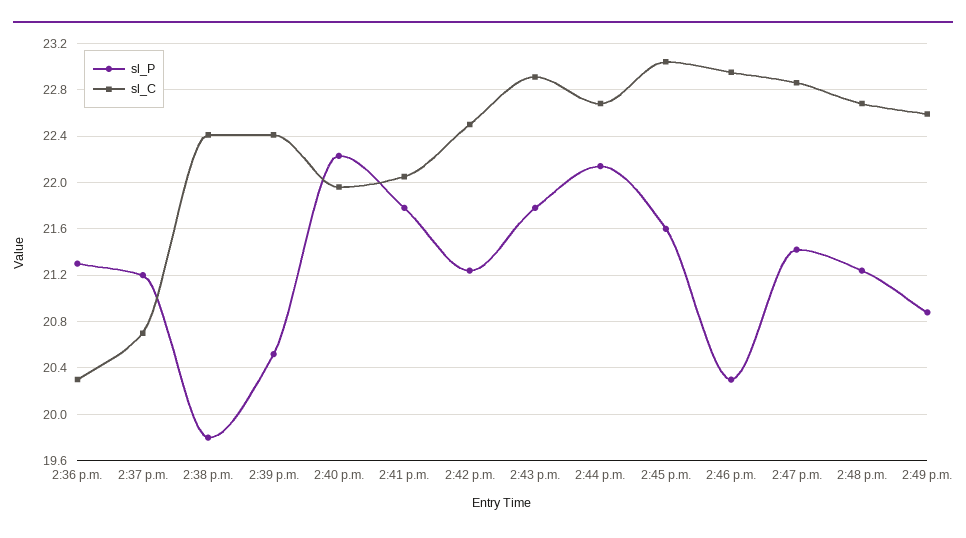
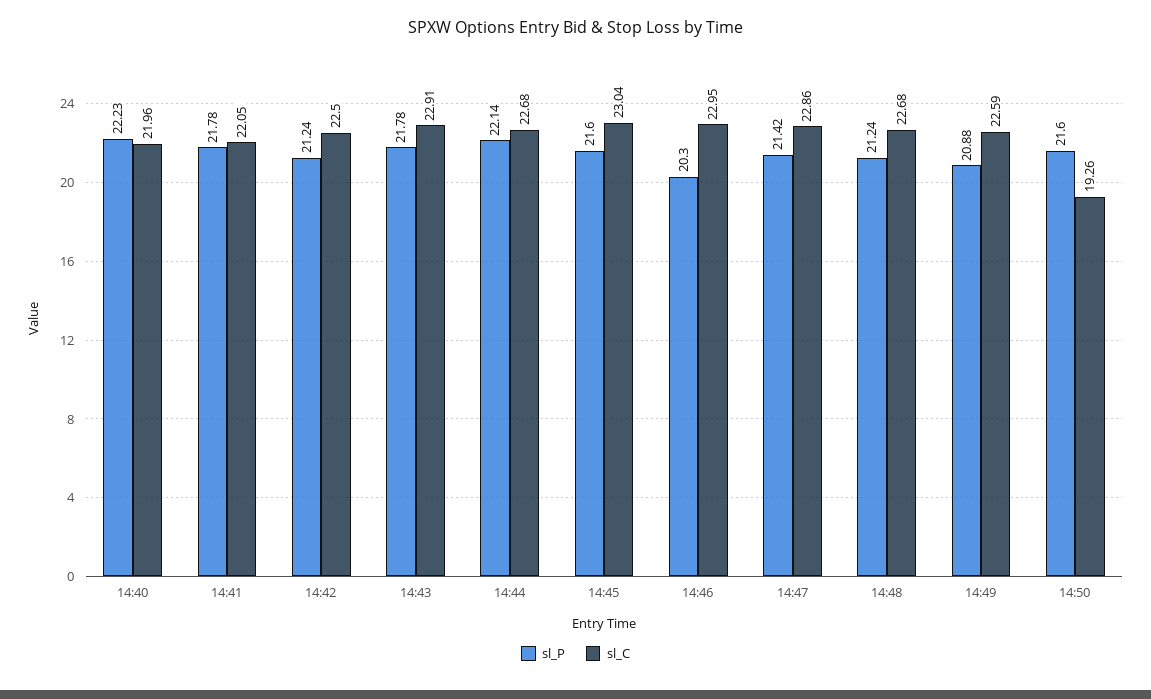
sl_P, 2:36 p.m.: 21.3 -> none
sl_C, 2:36 p.m.: 20.3 -> none
sl_P, 2:37 p.m.: 21.2 -> none
sl_C, 2:37 p.m.: 20.7 -> none
sl_P, 2:38 p.m.: 19.8 -> none
sl_C, 2:38 p.m.: 22.4 -> none
sl_P, 2:39 p.m.: 20.5 -> none
sl_C, 2:39 p.m.: 22.4 -> none
sl_P, 14:50: none -> 21.6
sl_C, 14:50: none -> 19.26

